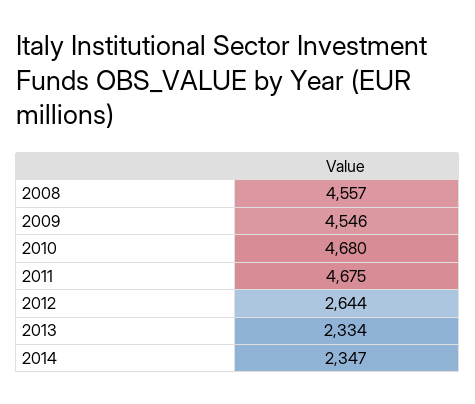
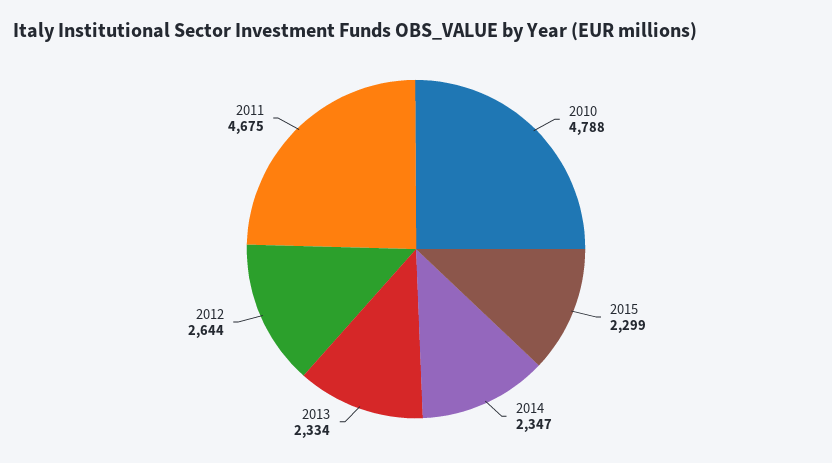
2008: 4557 -> none
2009: 4546 -> none
2010: 4680 -> 4788
2015: none -> 2299

